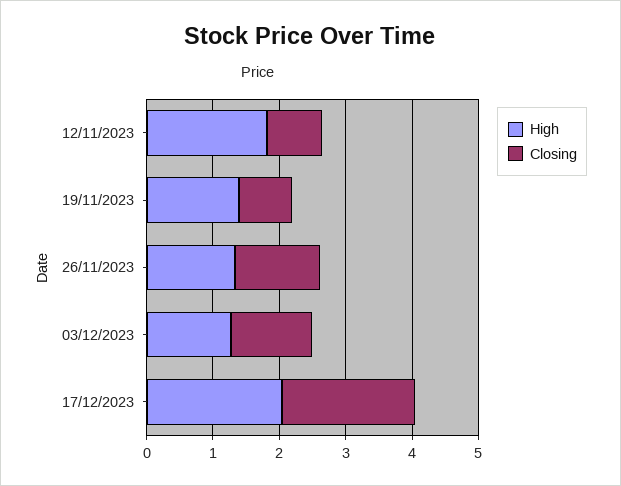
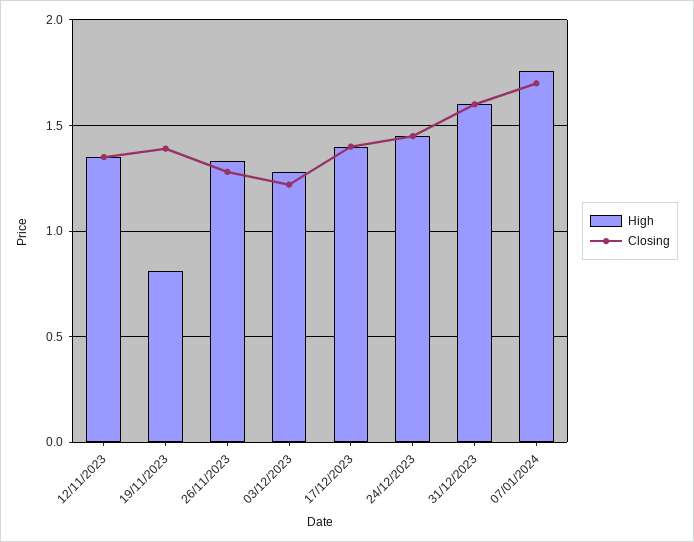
High, 12/11/2023: 1.8 -> 1.35
Closing, 12/11/2023: 0.8 -> 1.35
High, 19/11/2023: 1.4 -> 0.8
Closing, 19/11/2023: 0.8 -> 1.4
High, 17/12/2023: 2 -> 1.4
Closing, 17/12/2023: 2 -> 1.4
High, 24/12/2023: none -> 1.45
Closing, 24/12/2023: none -> 1.45
High, 31/12/2023: none -> 1.6
Closing, 31/12/2023: none -> 1.6
High, 07/01/2024: none -> 1.75
Closing, 07/01/2024: none -> 1.7

